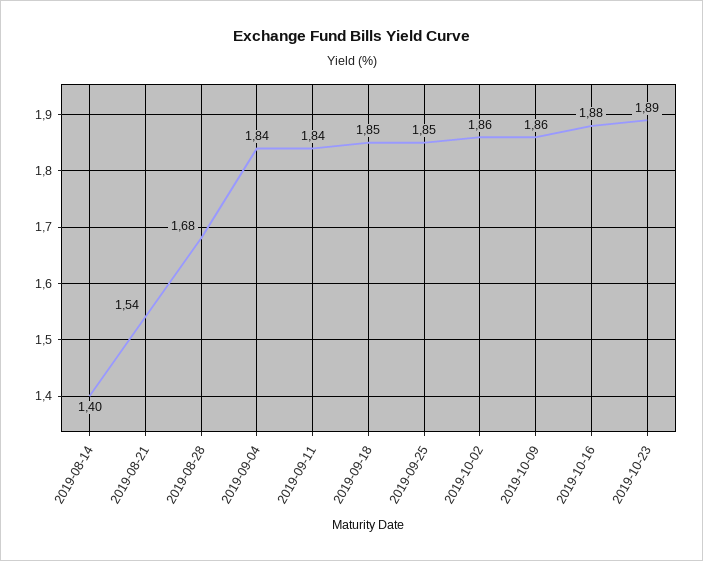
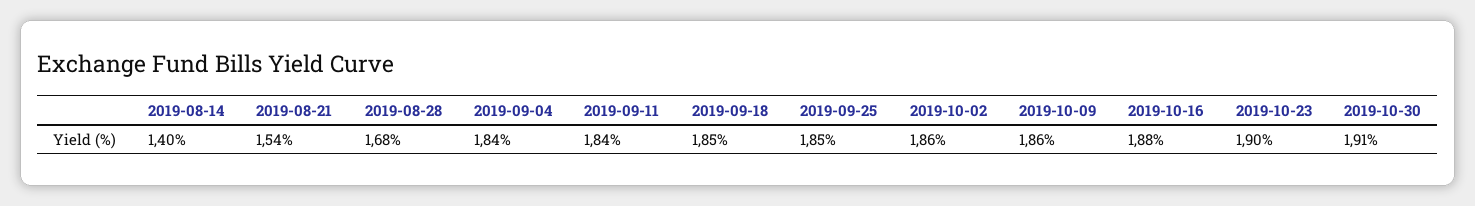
2019-10-23: 1.89 -> 1.9
2019-10-30: none -> 1.91

